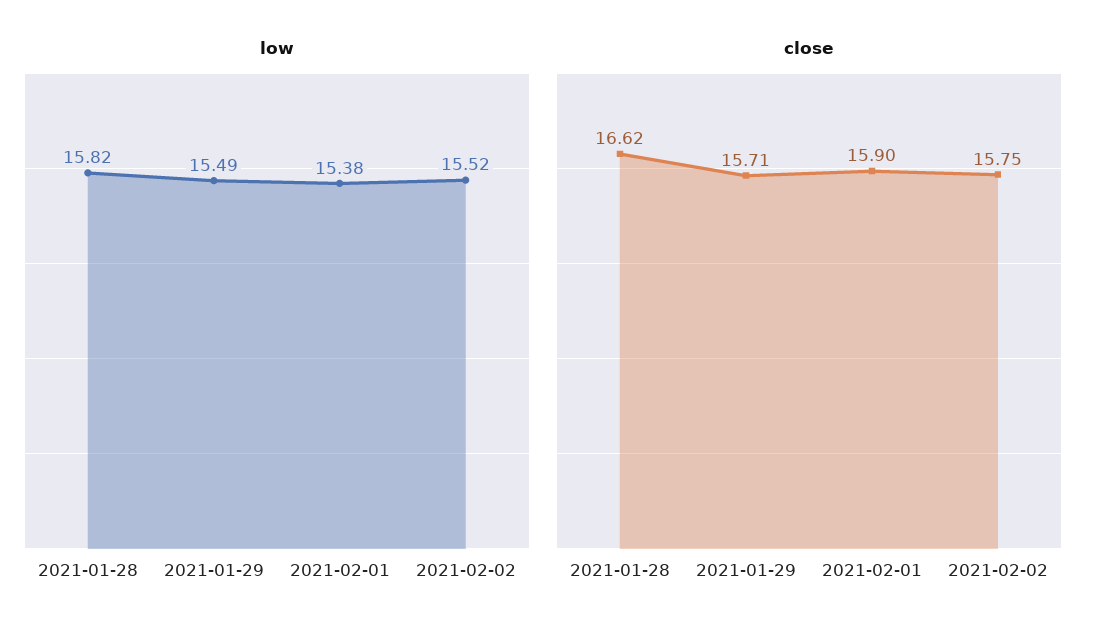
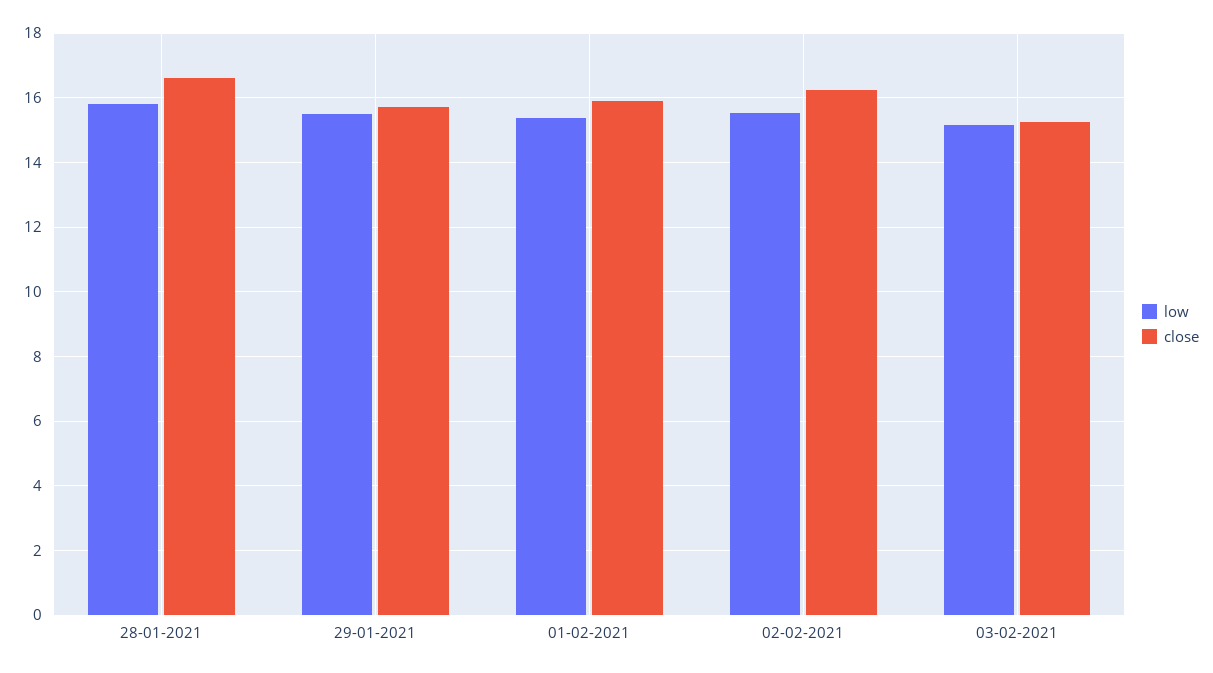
close, 2021-02-02: 15.75 -> 16.2
low, 03-02-2021: none -> 15.2
close, 03-02-2021: none -> 15.2

